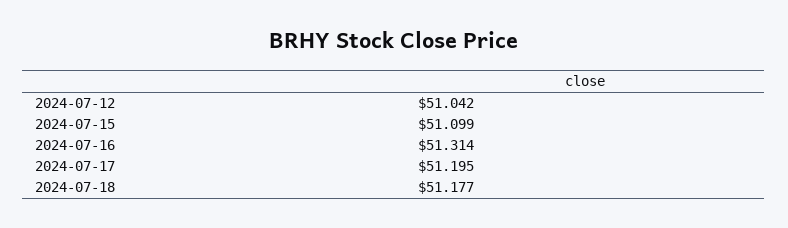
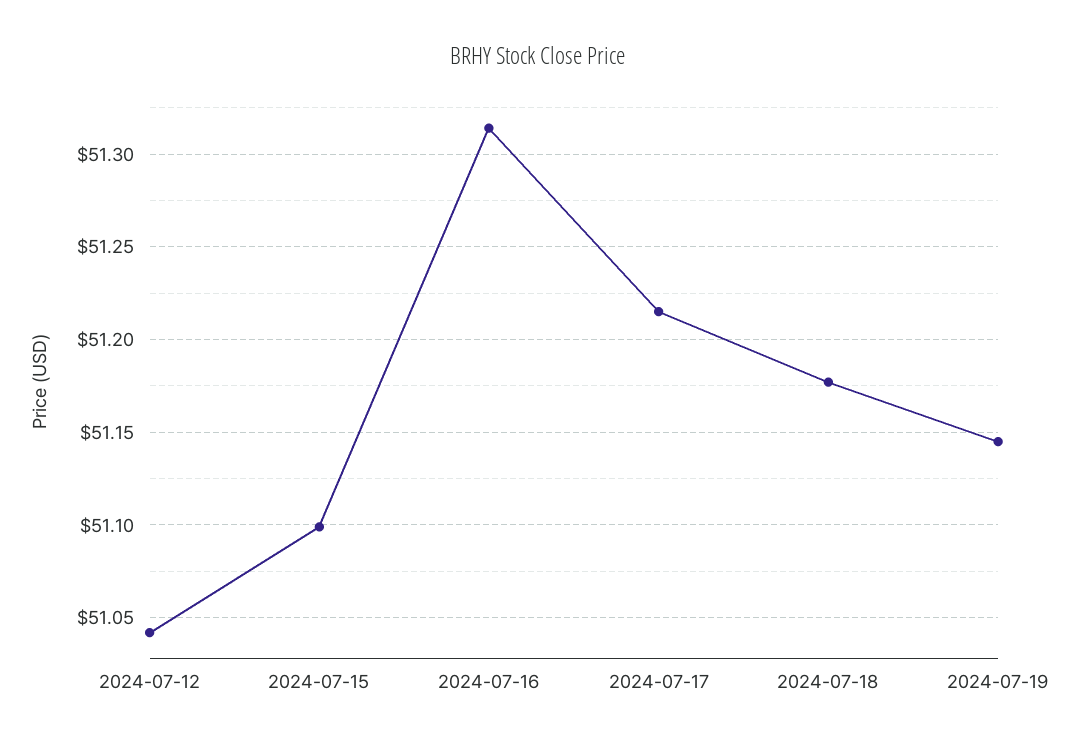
2024-07-17: 51.195 -> 51.215
2024-07-19: none -> 51.145

